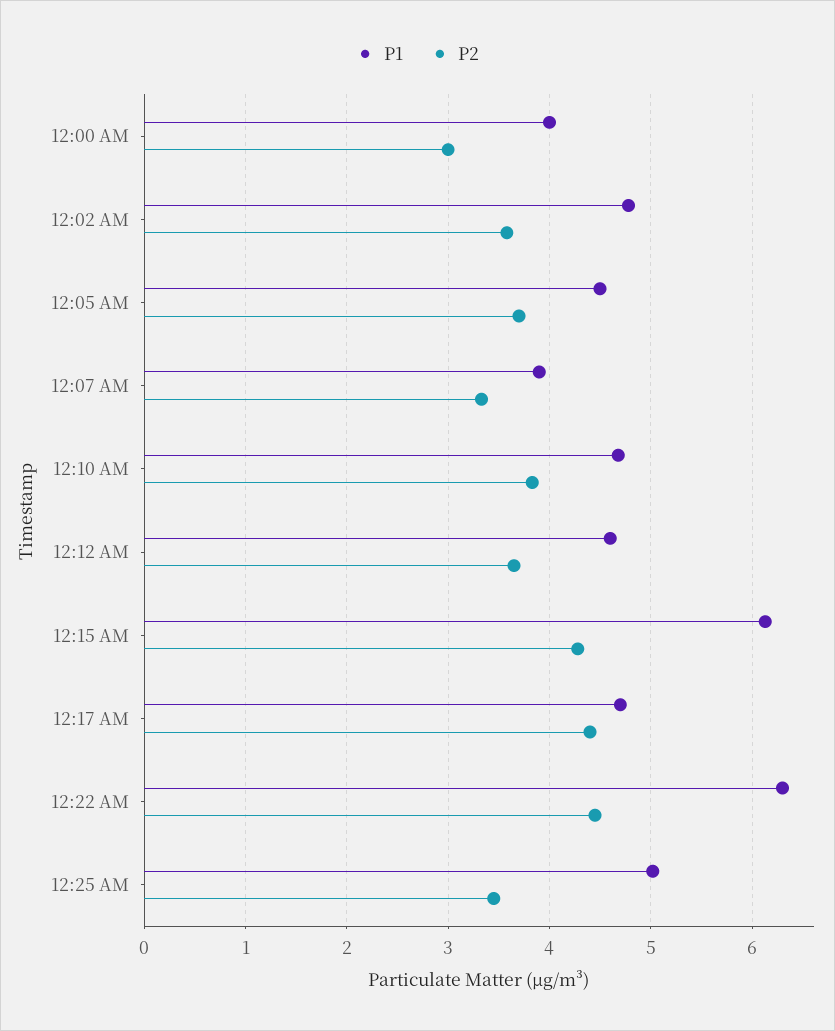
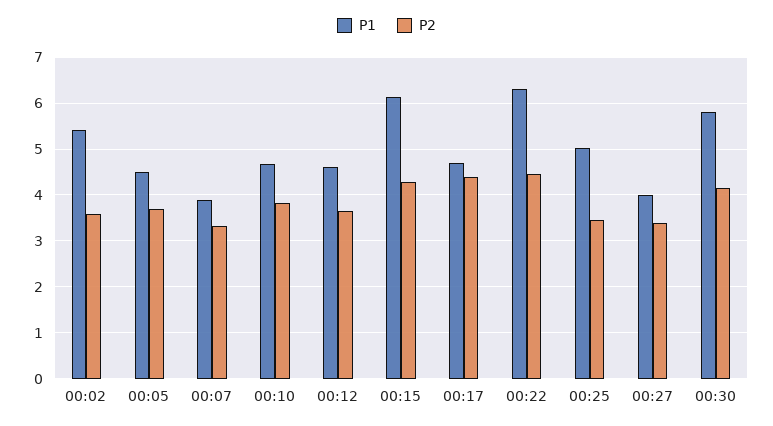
P1, 12:00 AM: 4 -> none
P2, 12:00 AM: 3 -> none
P1, 12:02 AM: 4.8 -> 5.4
P1, 00:27: none -> 4
P2, 00:27: none -> 3.4
P1, 00:30: none -> 5.8
P2, 00:30: none -> 4.2

